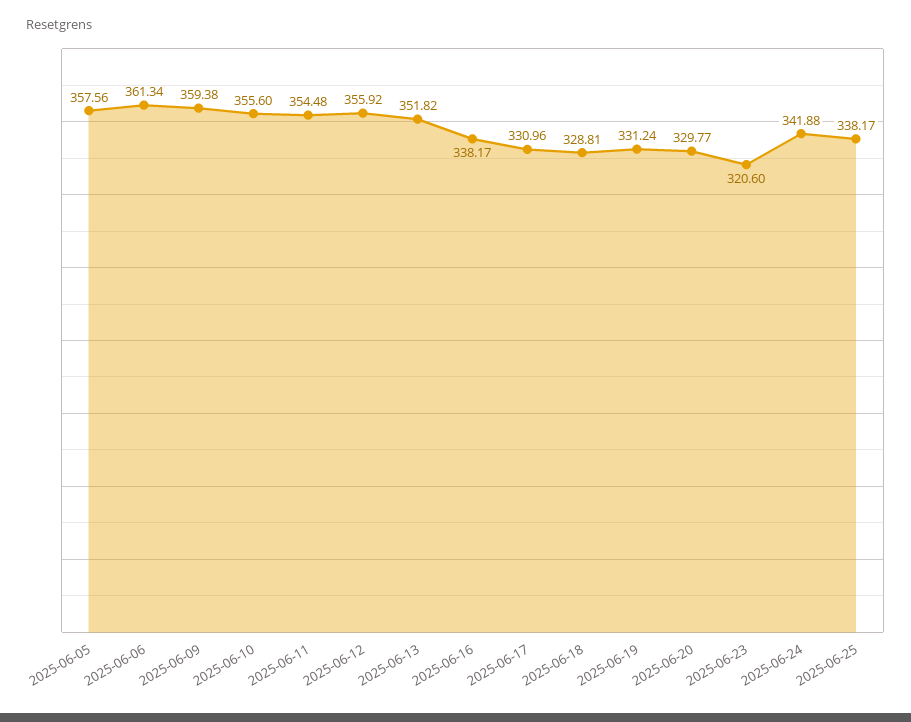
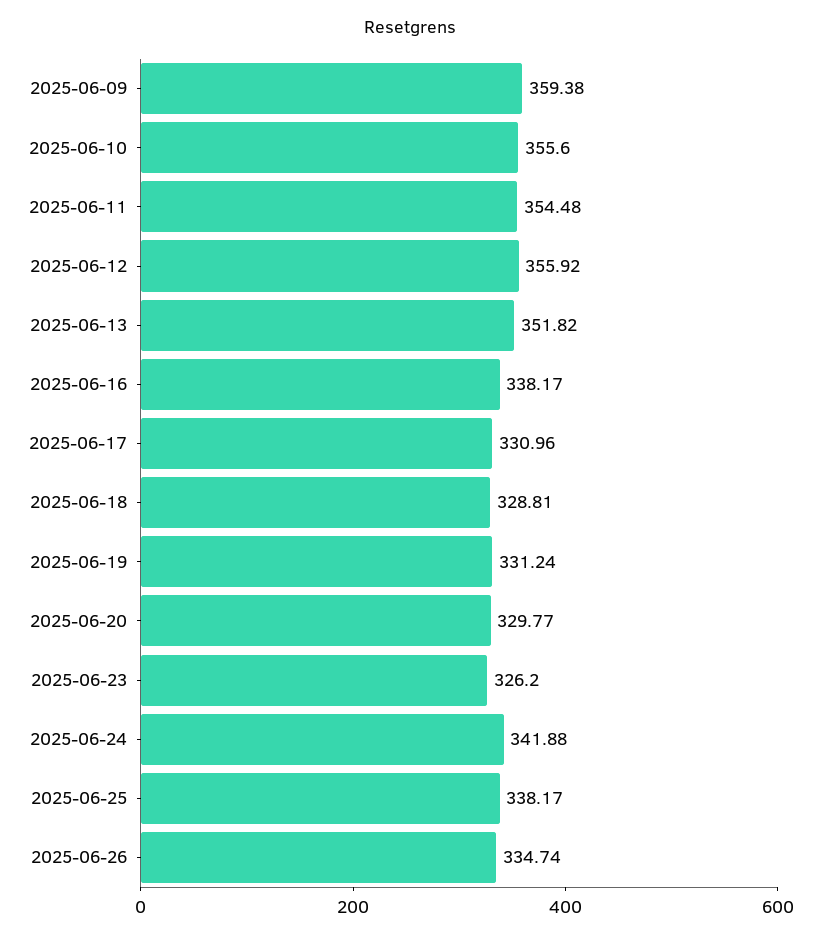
2025-06-05: 357.56 -> none
2025-06-06: 361.34 -> none
2025-06-23: 320.6 -> 326.2
2025-06-26: none -> 334.74

